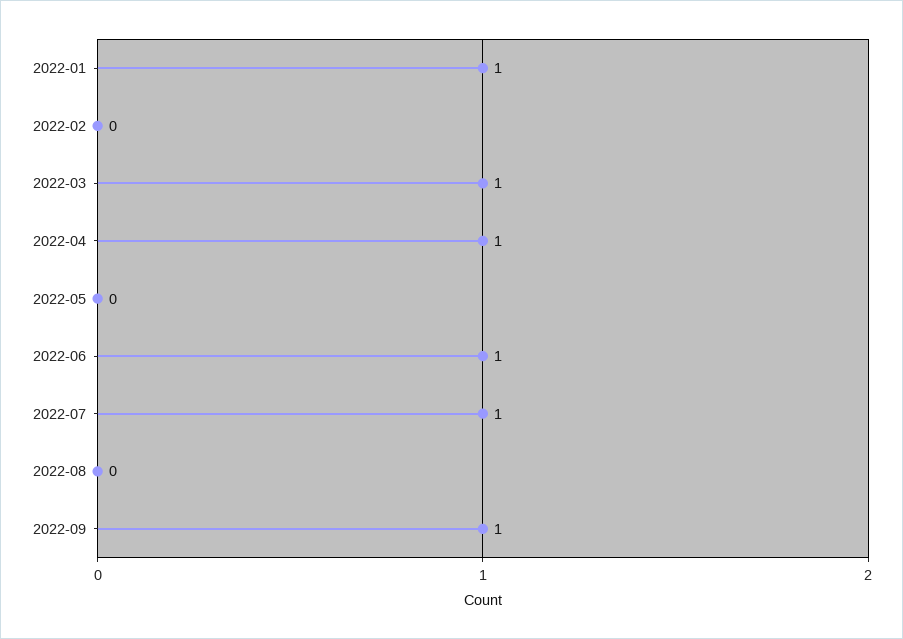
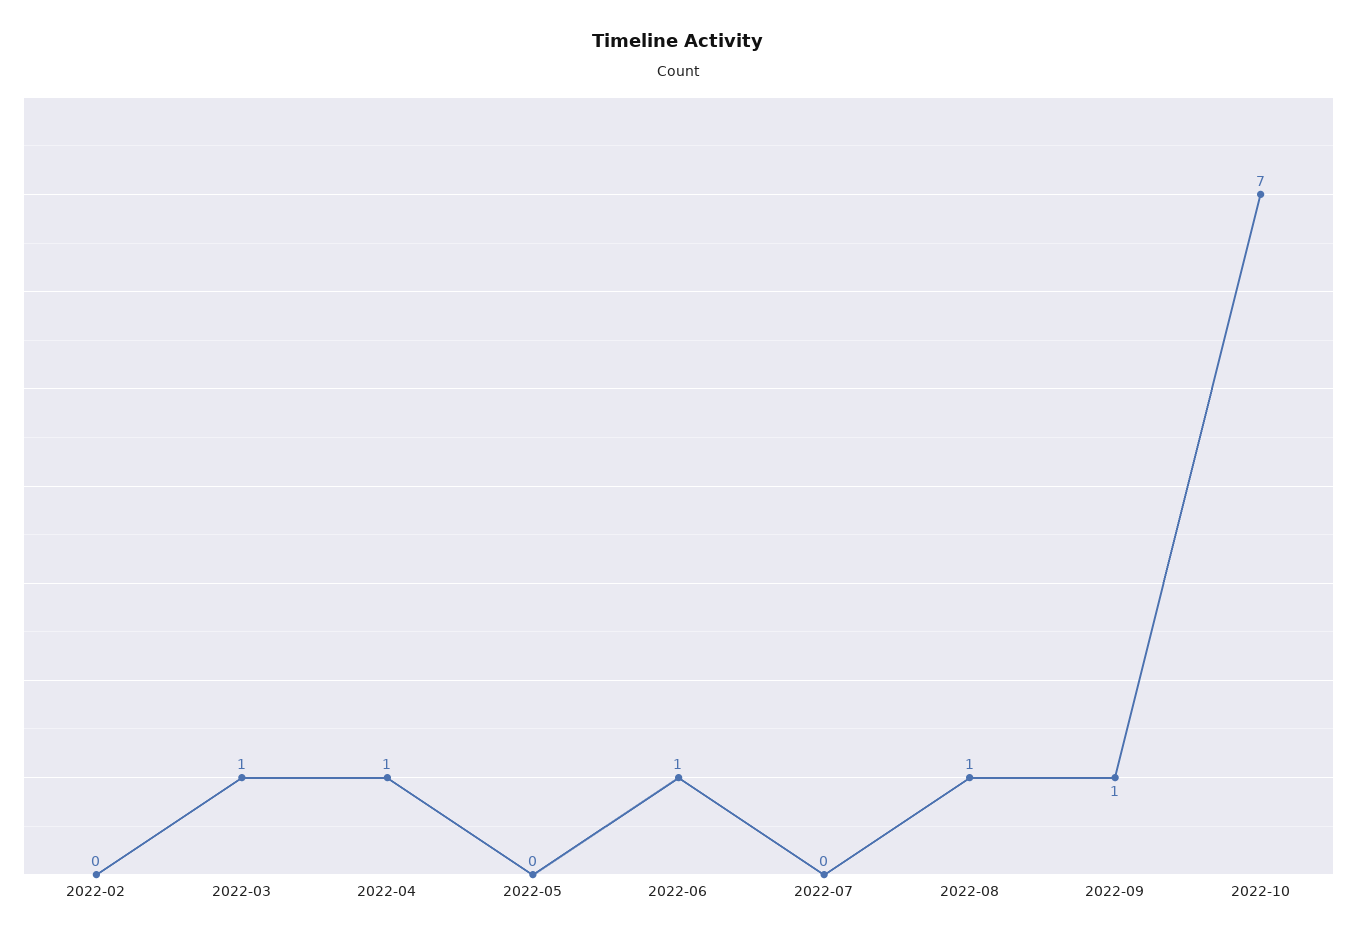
2022-01: 1 -> none
2022-07: 1 -> 0
2022-08: 0 -> 1
2022-10: none -> 7

